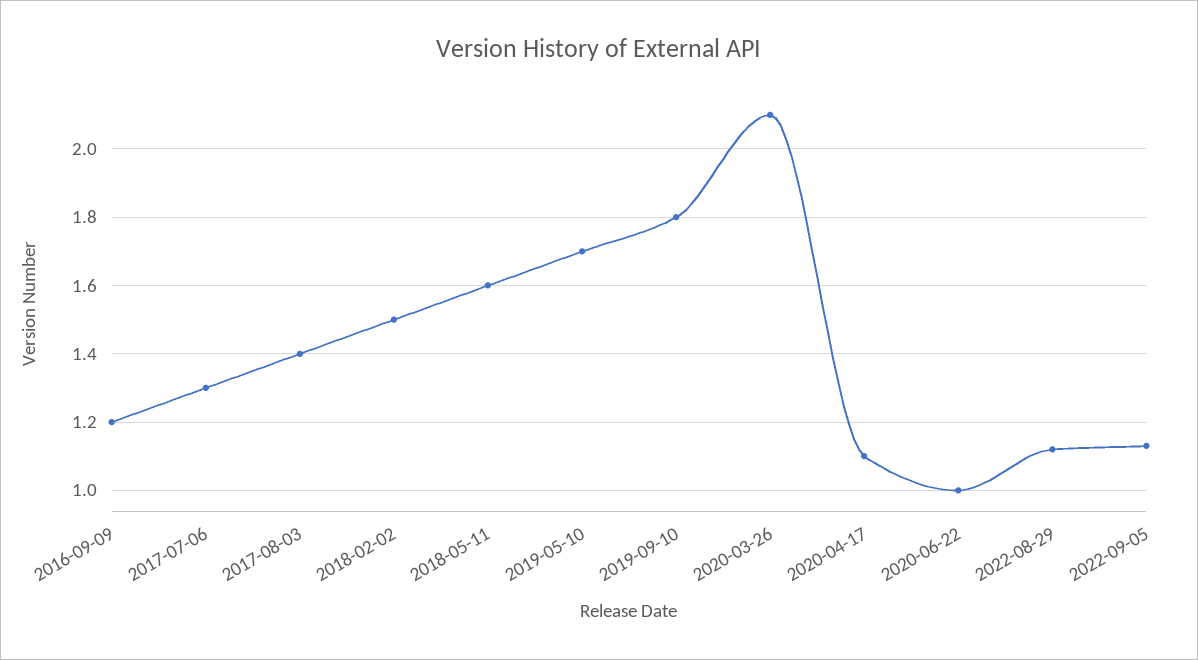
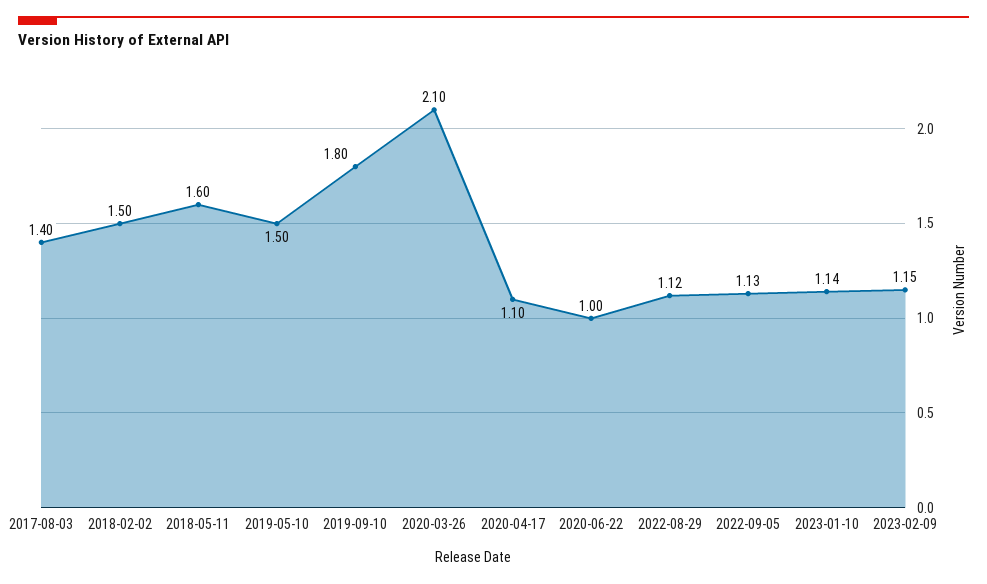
2016-09-09: 1.2 -> none
2017-07-06: 1.3 -> none
2019-05-10: 1.7 -> 1.5
2023-01-10: none -> 1.14
2023-02-09: none -> 1.15

